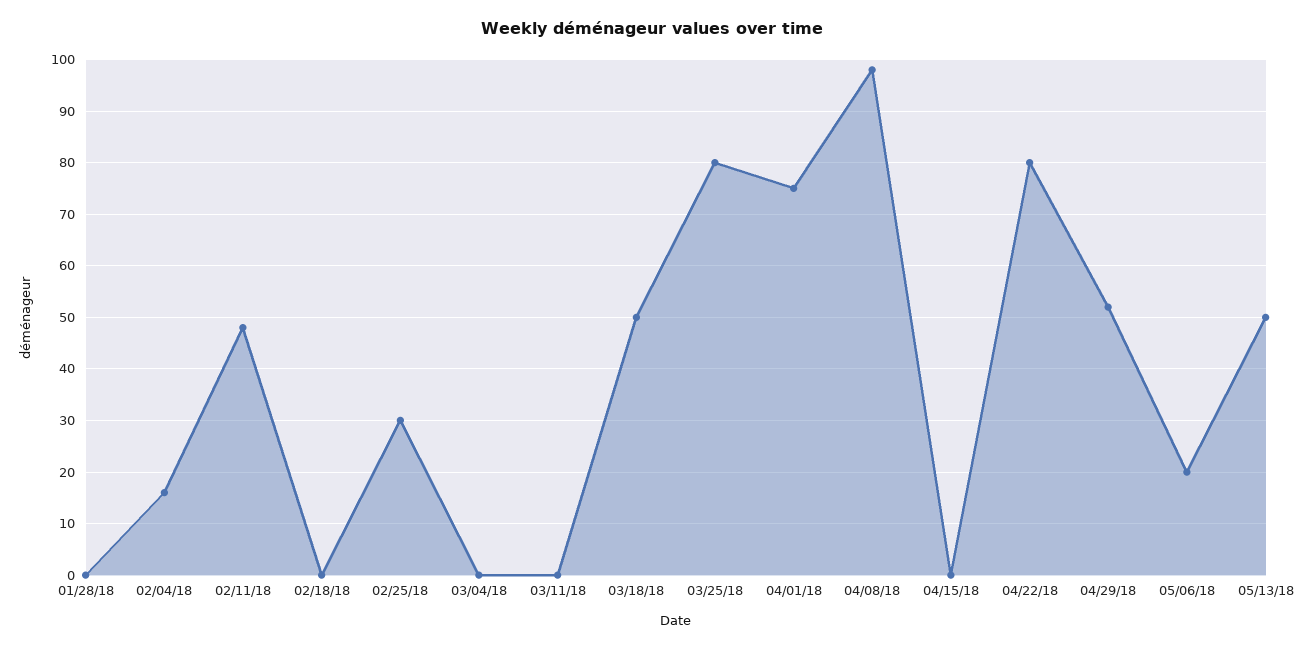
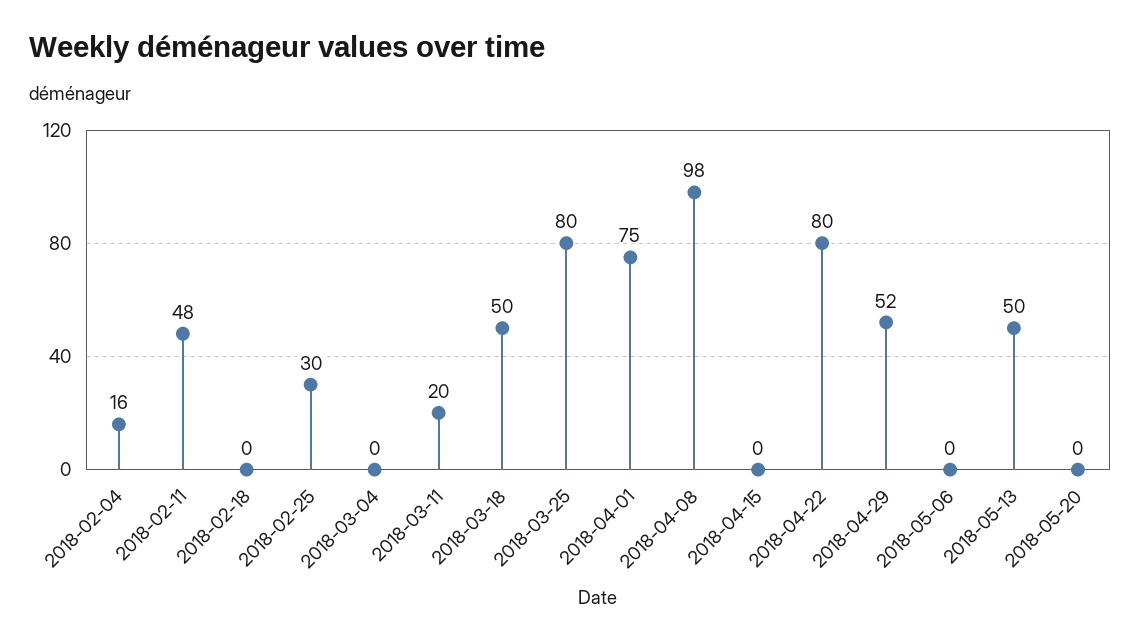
01/28/18: 0 -> none
03/11/18: 0 -> 20
05/06/18: 20 -> 0
2018-05-20: none -> 0

